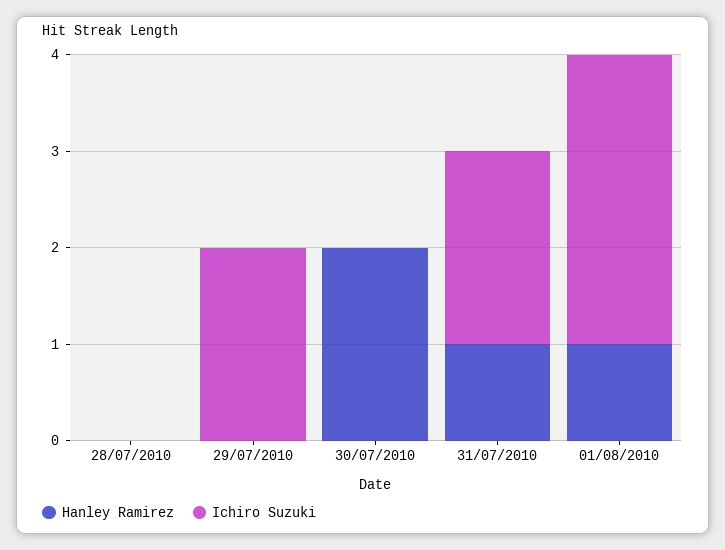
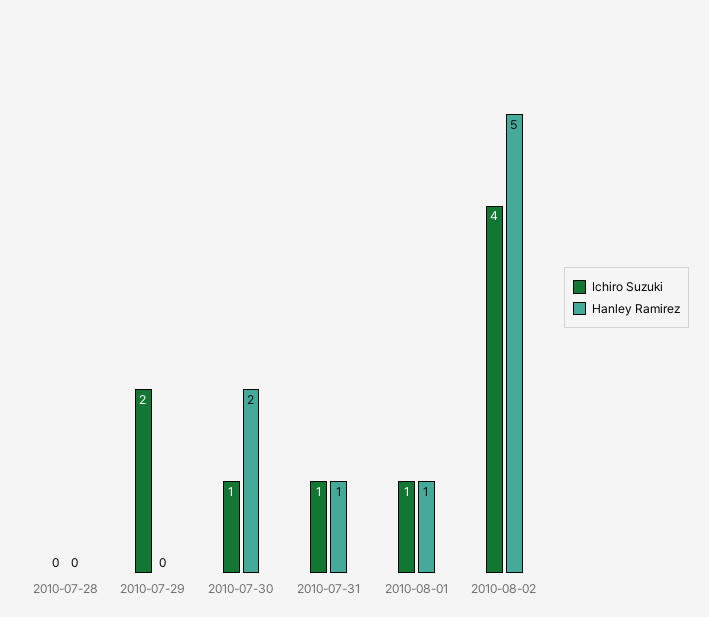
Ichiro Suzuki, 30/07/2010: 0 -> 1
Ichiro Suzuki, 31/07/2010: 2 -> 1
Ichiro Suzuki, 01/08/2010: 3 -> 1
Ichiro Suzuki, 2010-08-02: none -> 4
Hanley Ramirez, 2010-08-02: none -> 5

